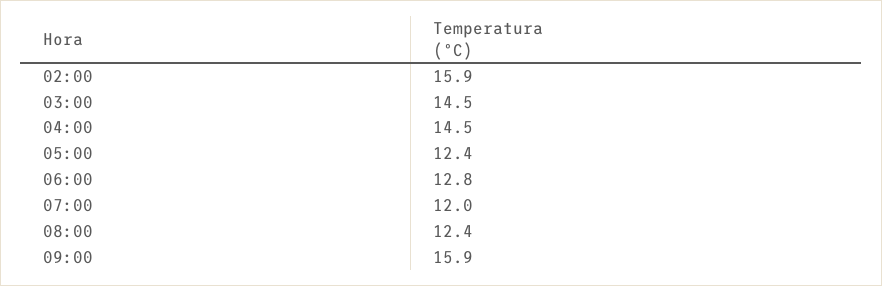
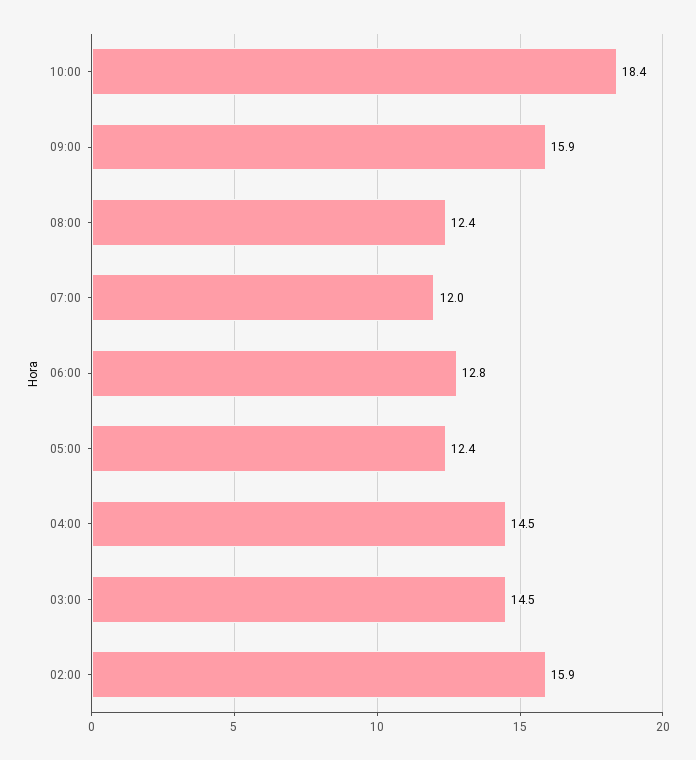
10:00: none -> 18.4

